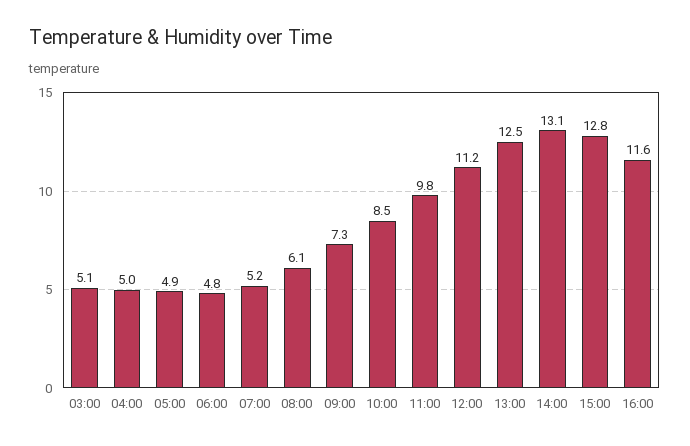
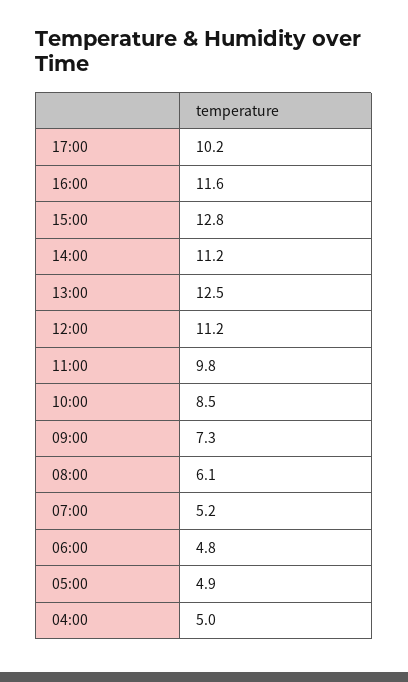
03:00: 5.1 -> none
14:00: 13.1 -> 11.2
17:00: none -> 10.2

